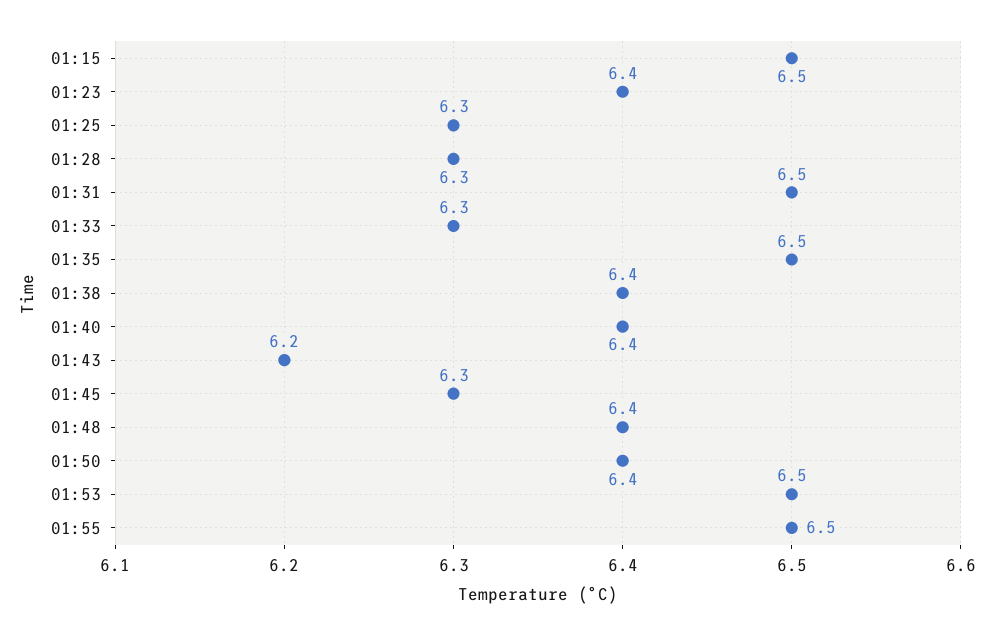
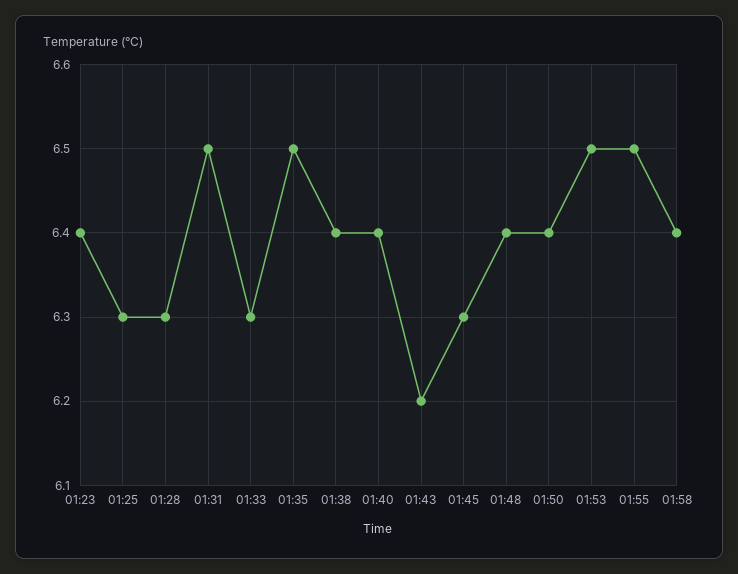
01:15: 6.5 -> none
01:58: none -> 6.4

